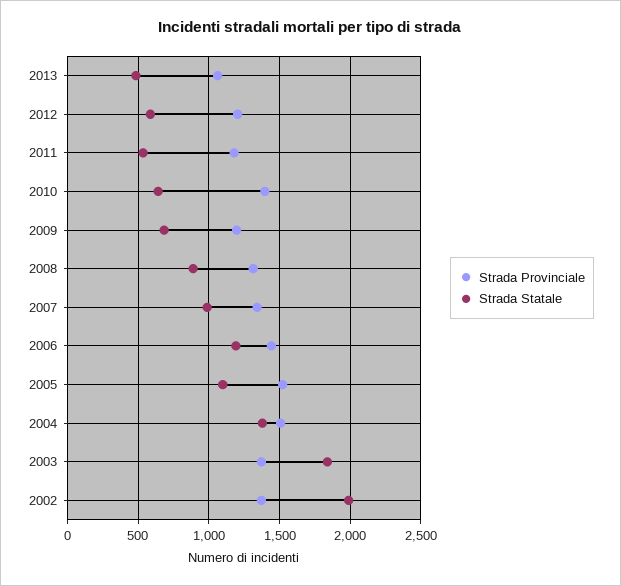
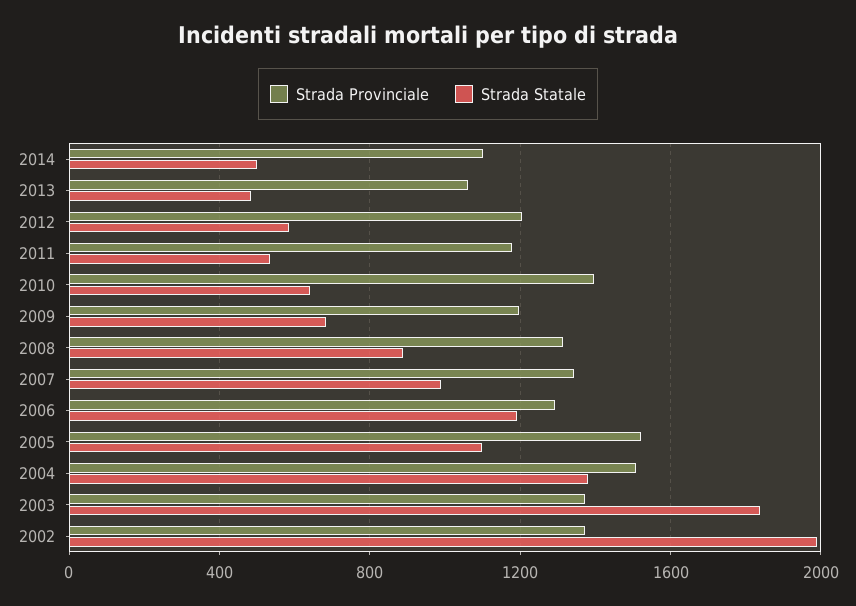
Strada Provinciale, 2006: 1450 -> 1300
Strada Provinciale, 2014: none -> 1100
Strada Statale, 2014: none -> 500

